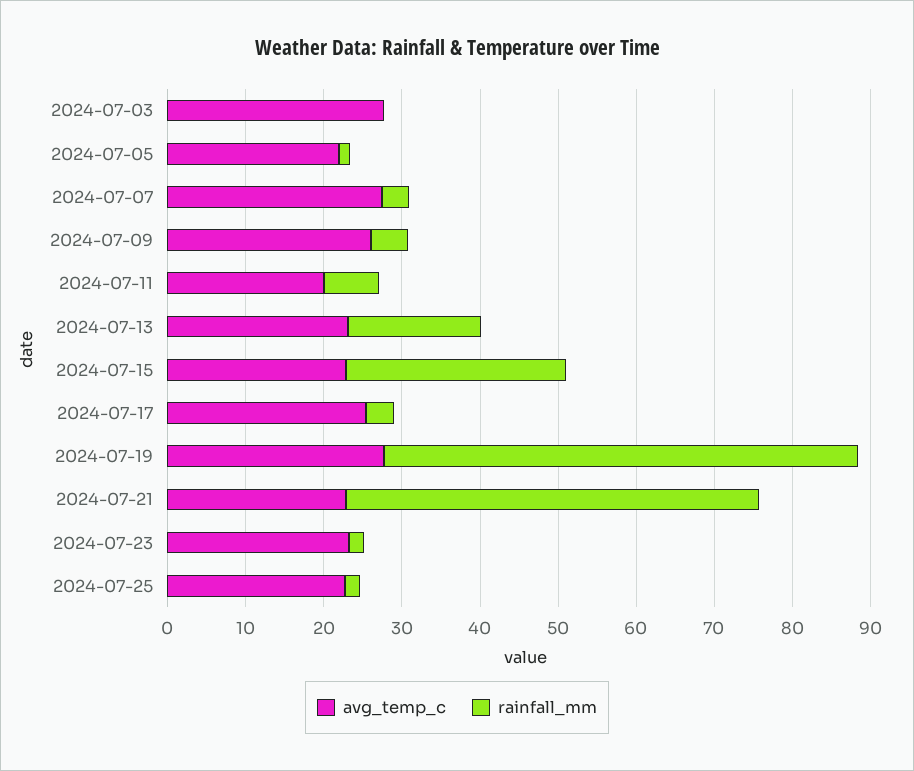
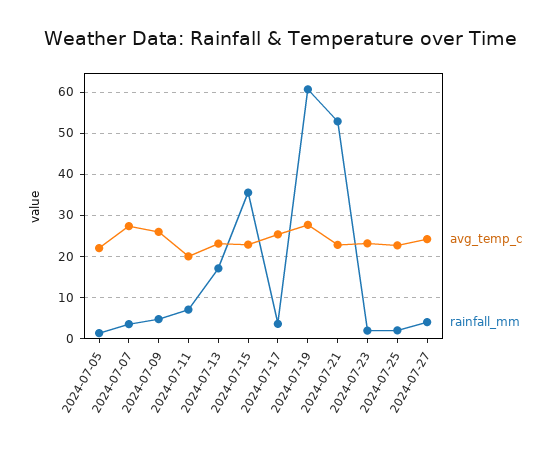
avg_temp_c, 2024-07-03: 28 -> none
rainfall_mm, 2024-07-03: 0 -> none
rainfall_mm, 2024-07-15: 28 -> 36
avg_temp_c, 2024-07-27: none -> 24
rainfall_mm, 2024-07-27: none -> 4

